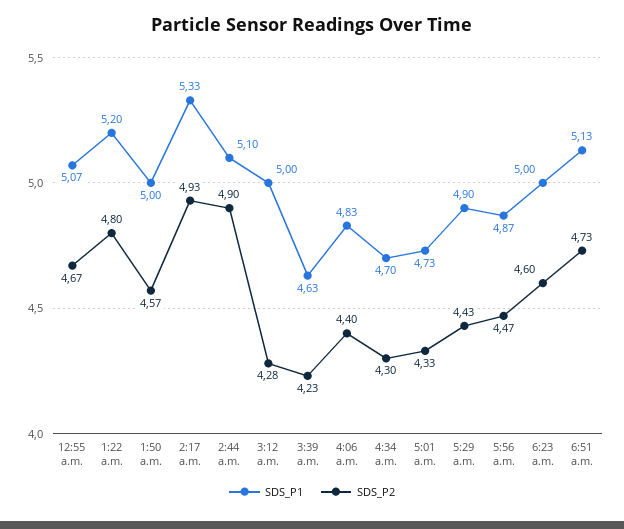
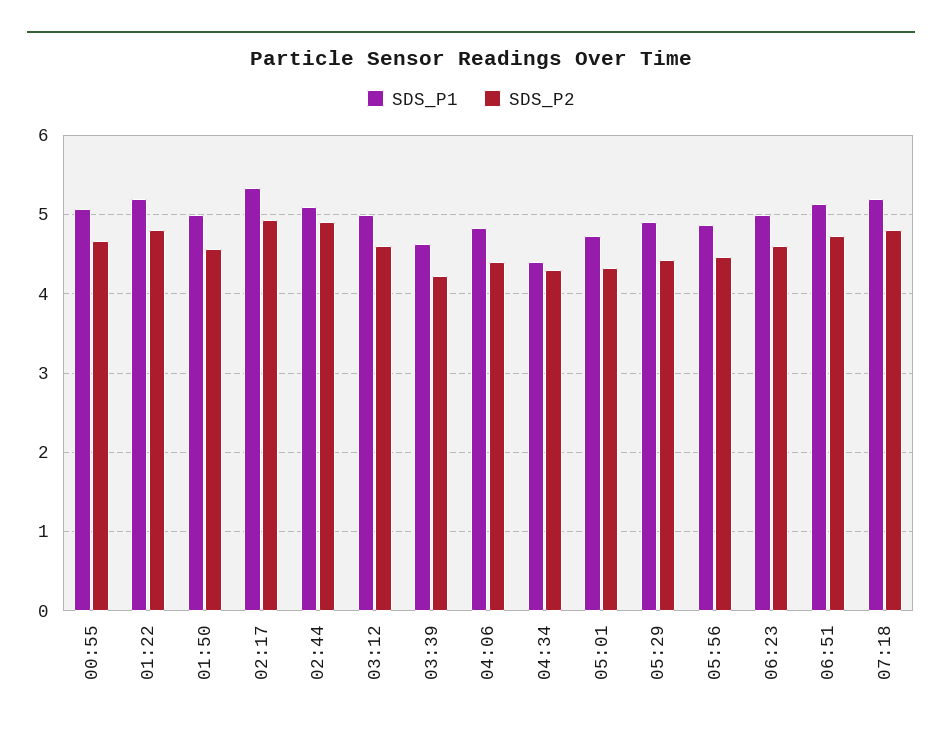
SDS_P2, 3:12 a.m.: 4.28 -> 4.6
SDS_P1, 4:34 a.m.: 4.7 -> 4.4
SDS_P1, 07:18: none -> 5.2
SDS_P2, 07:18: none -> 4.8

